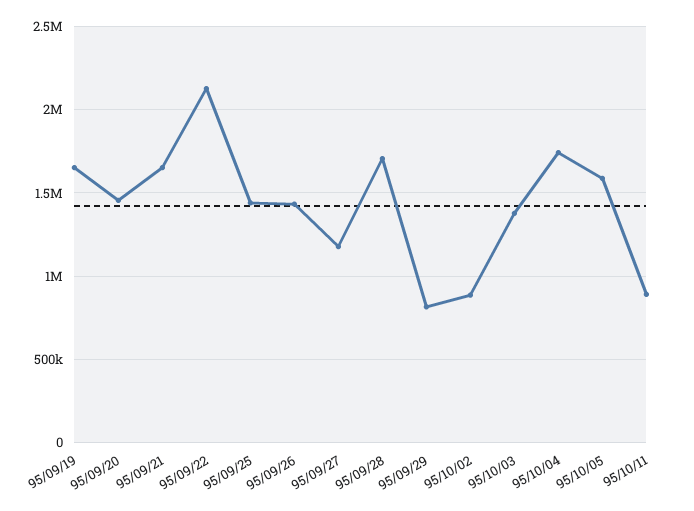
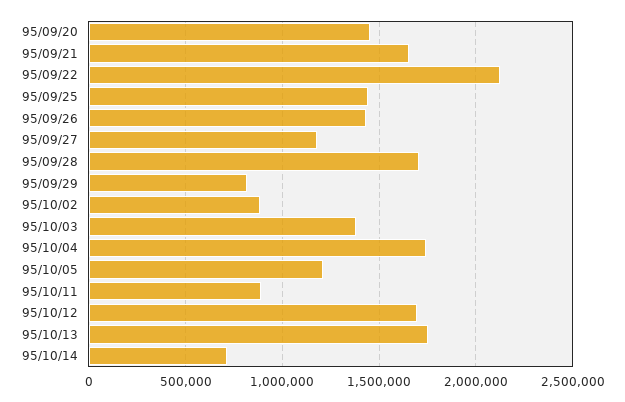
95/09/19: 1650000 -> none
95/10/05: 1600000 -> 1200000
95/10/12: none -> 1700000
95/10/13: none -> 1750000
95/10/14: none -> 700000

